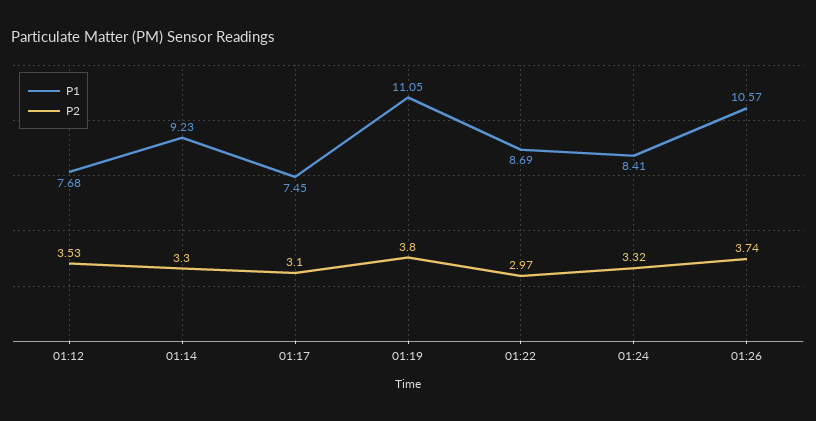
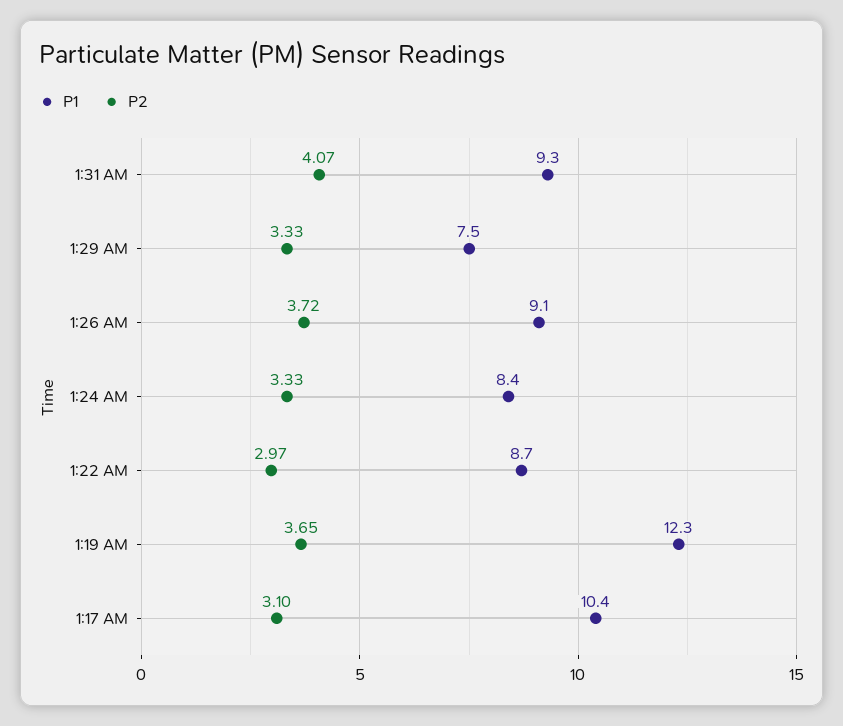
P1, 01:12: 7.68 -> none
P2, 01:12: 3.53 -> none
P1, 01:14: 9.23 -> none
P2, 01:14: 3.3 -> none
P1, 01:17: 7.45 -> 10.4
P1, 01:19: 11.05 -> 12.3
P2, 01:19: 3.8 -> 3.65
P2, 01:24: 3.32 -> 3.33
P1, 01:26: 10.57 -> 9.1
P2, 01:26: 3.74 -> 3.72
P1, 1:31 AM: none -> 9.3
P2, 1:31 AM: none -> 4.07
P1, 1:29 AM: none -> 7.5
P2, 1:29 AM: none -> 3.33

